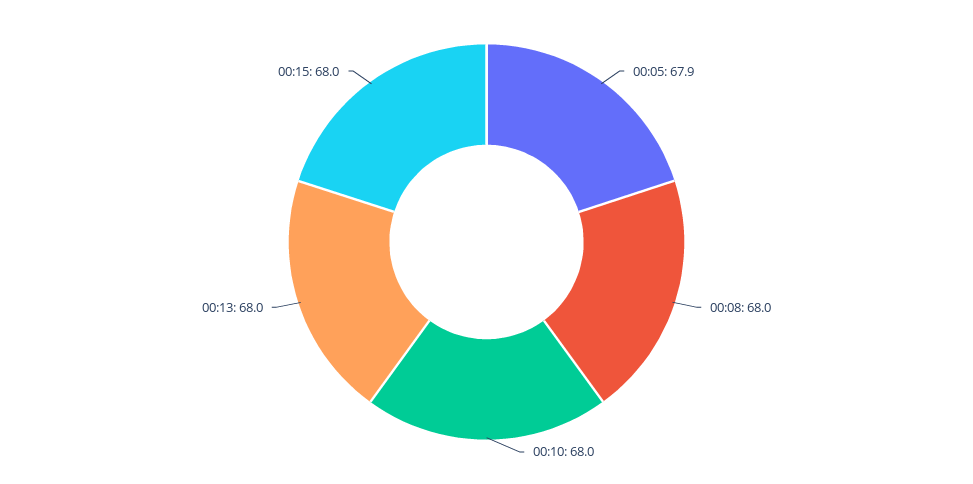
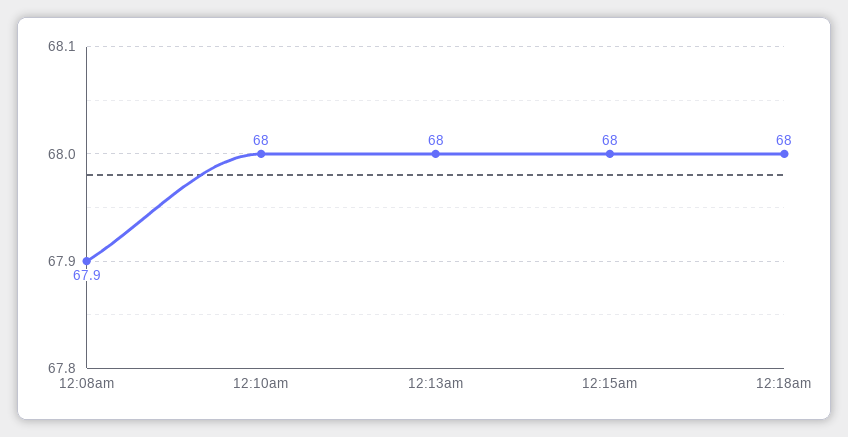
00:05: 67.9 -> none
00:08: 68 -> 67.9
12:18am: none -> 68

